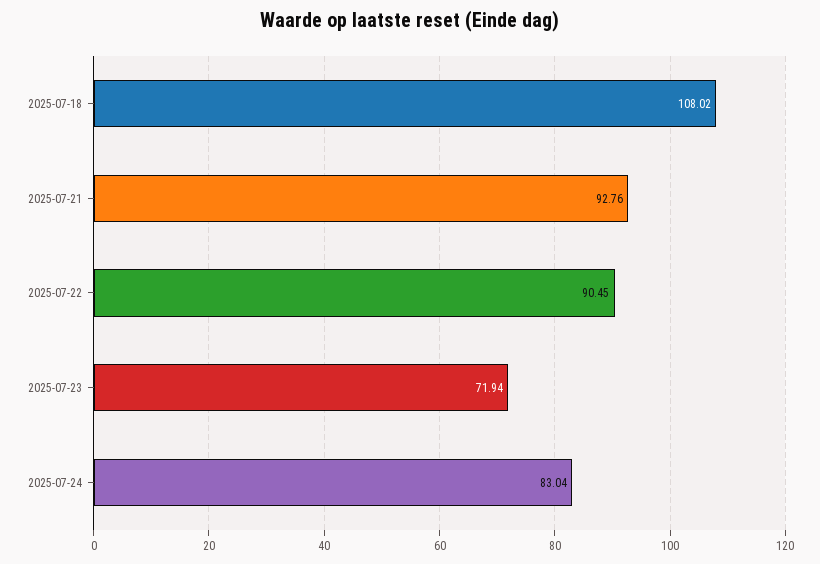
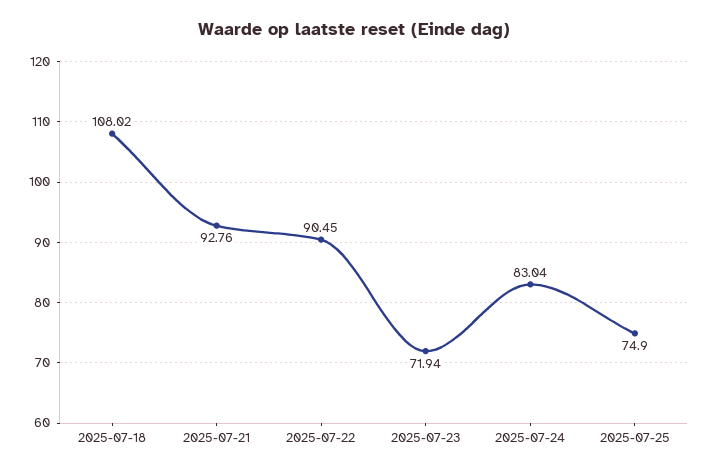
2025-07-25: none -> 74.9

